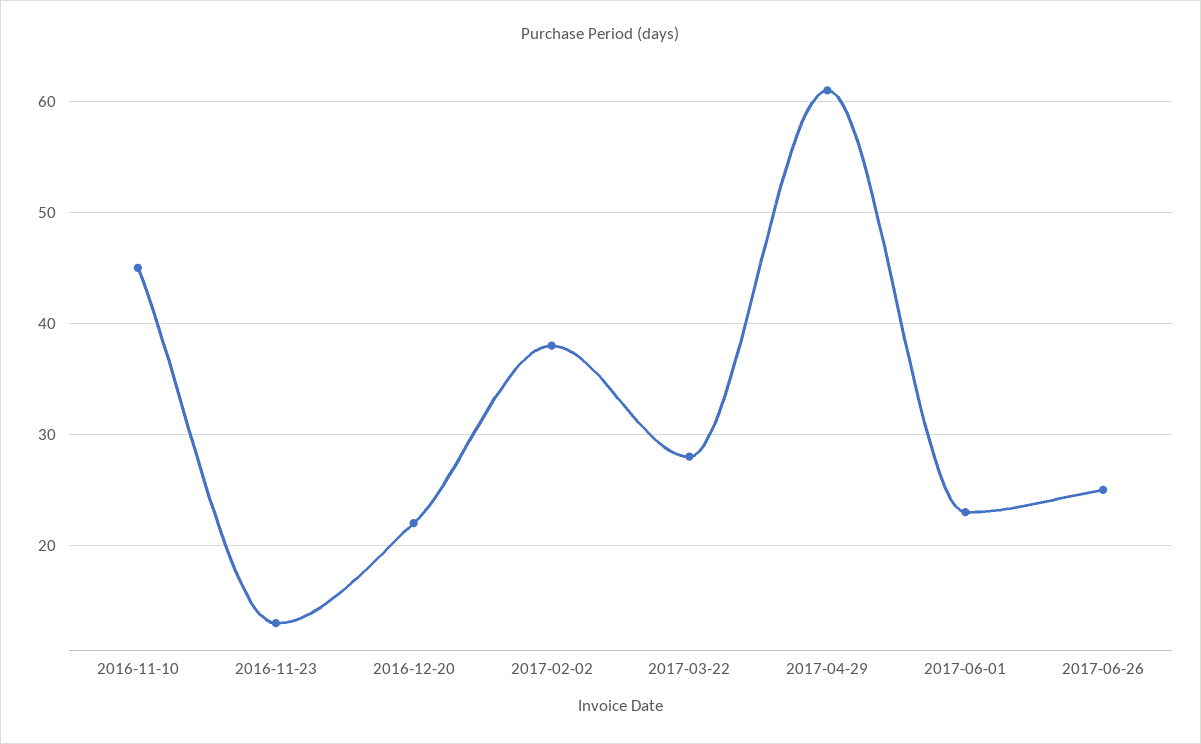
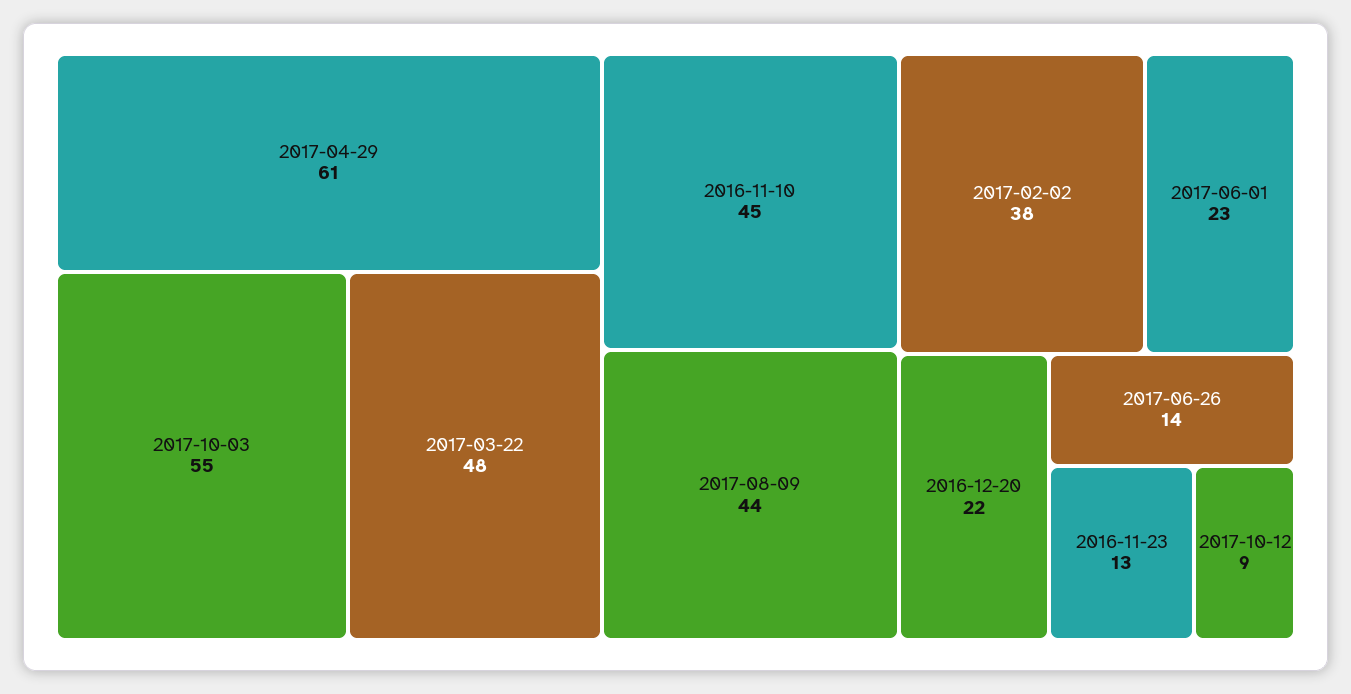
2017-03-22: 28 -> 48
2017-06-26: 25 -> 14
2017-10-03: none -> 55
2017-08-09: none -> 44
2017-10-12: none -> 9

